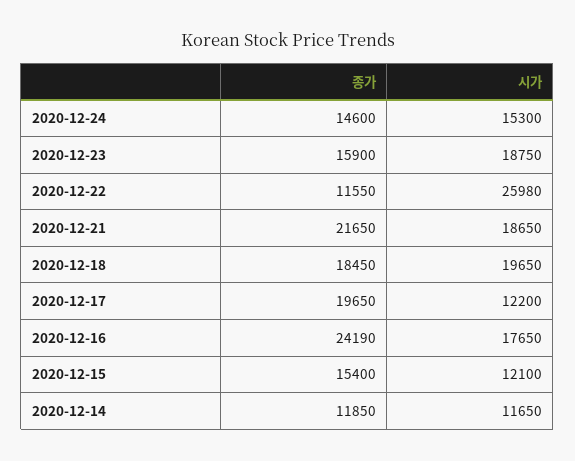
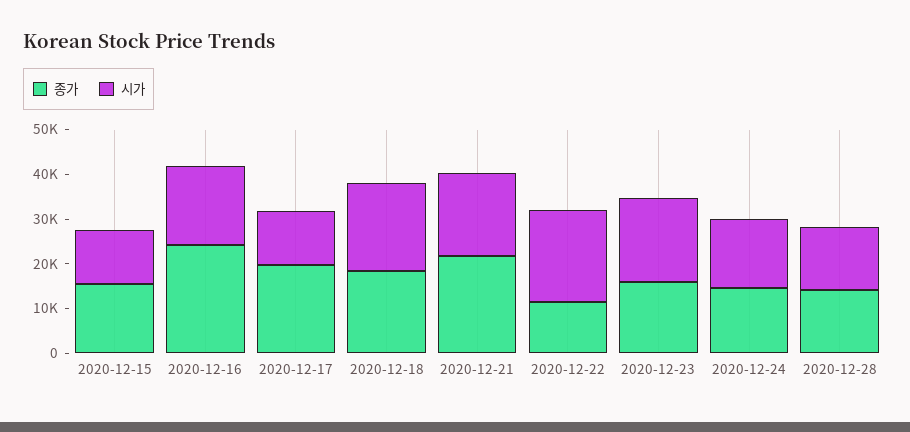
시가, 2020-12-22: 25980 -> 20000
종가, 2020-12-14: 11850 -> none
시가, 2020-12-14: 11650 -> none
종가, 2020-12-28: none -> 14000
시가, 2020-12-28: none -> 14000

